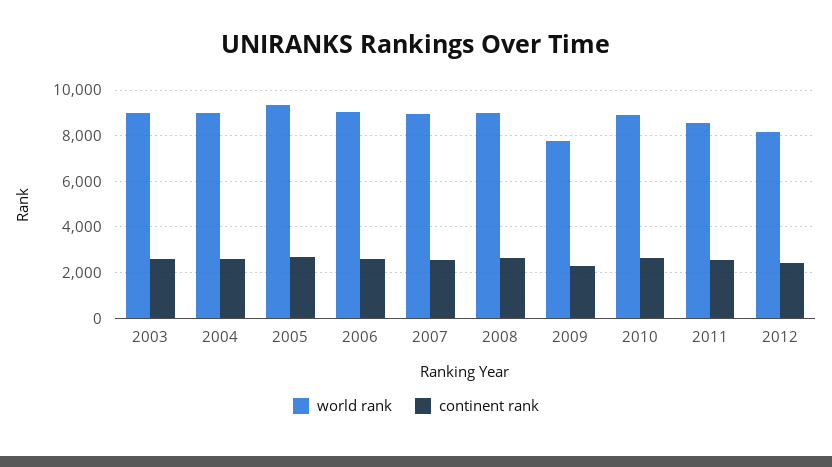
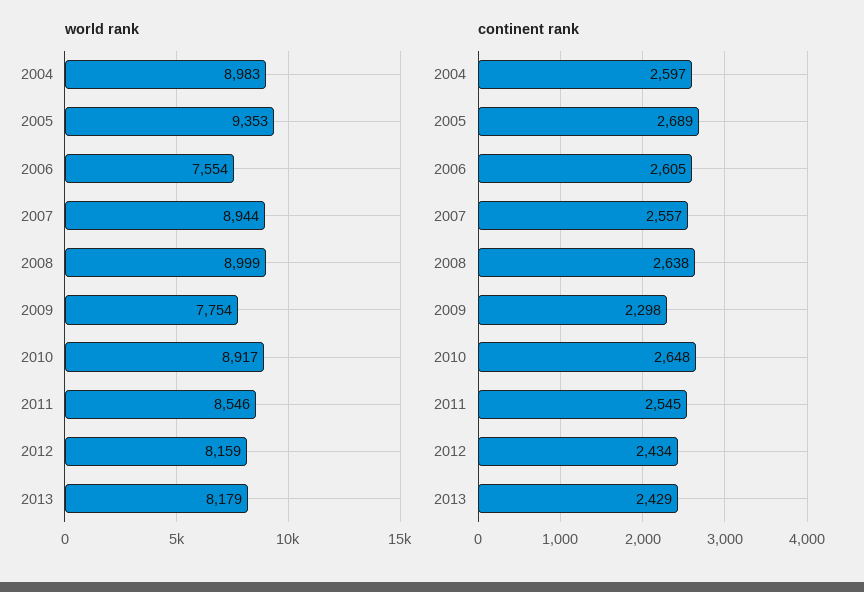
world rank, 2003: 9000 -> none
continent rank, 2003: 2500 -> none
world rank, 2006: 9000 -> 7554
world rank, 2013: none -> 8179
continent rank, 2013: none -> 2429

